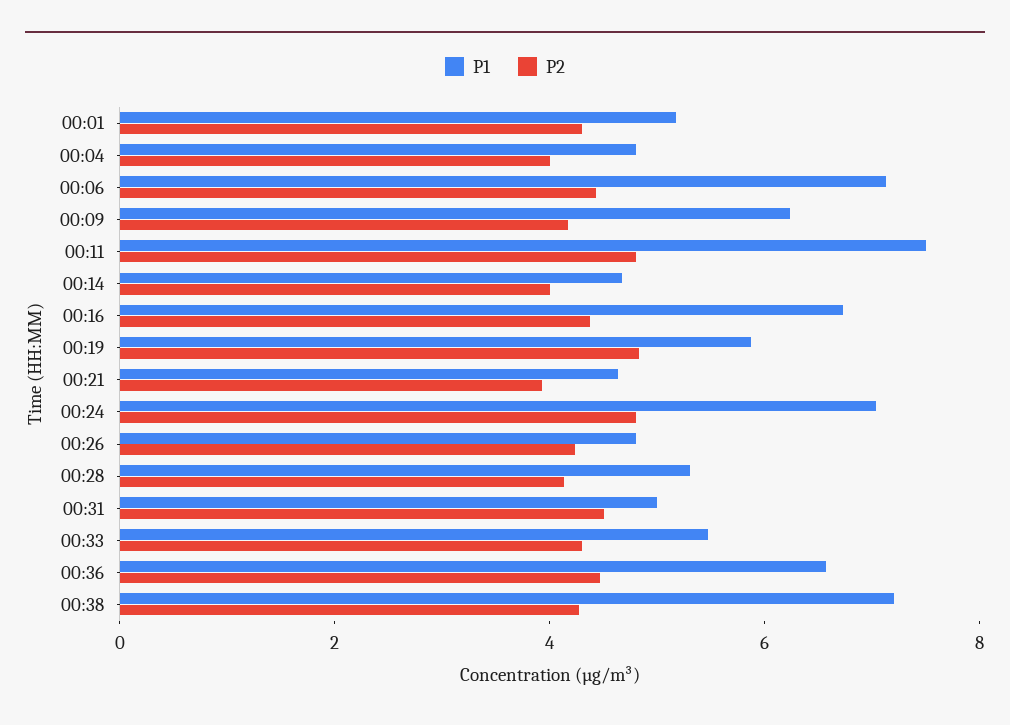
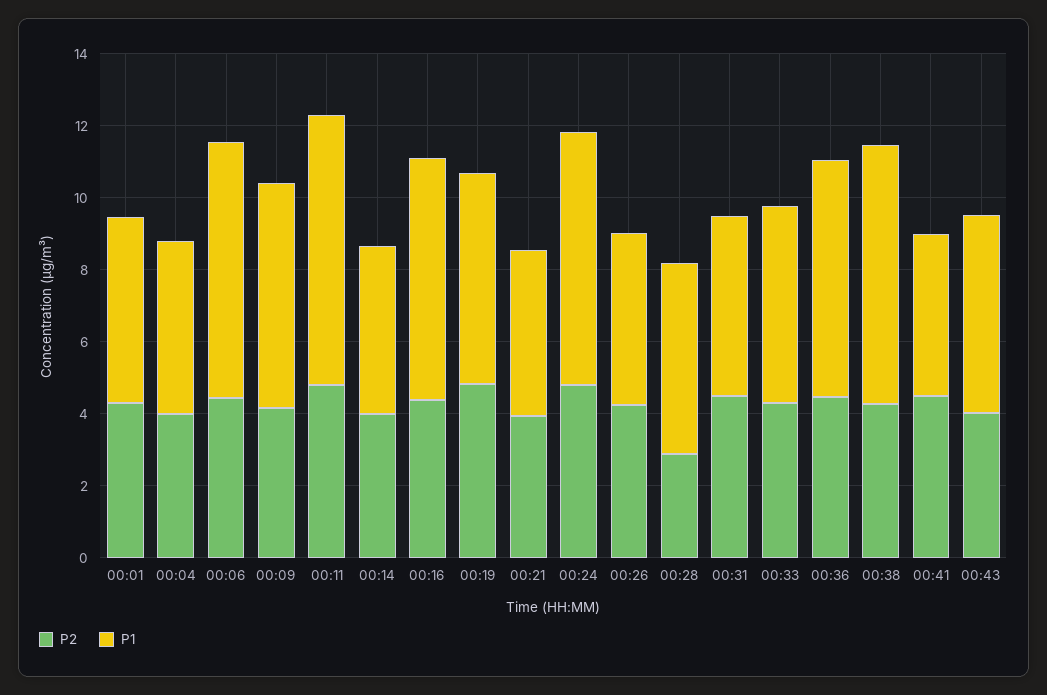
P2, 00:28: 4 -> 3
P2, 00:41: none -> 4.5
P1, 00:41: none -> 4.5
P2, 00:43: none -> 4
P1, 00:43: none -> 5.5

